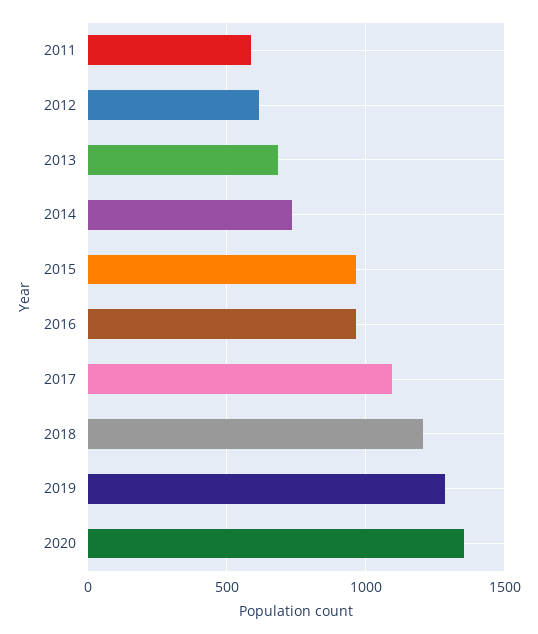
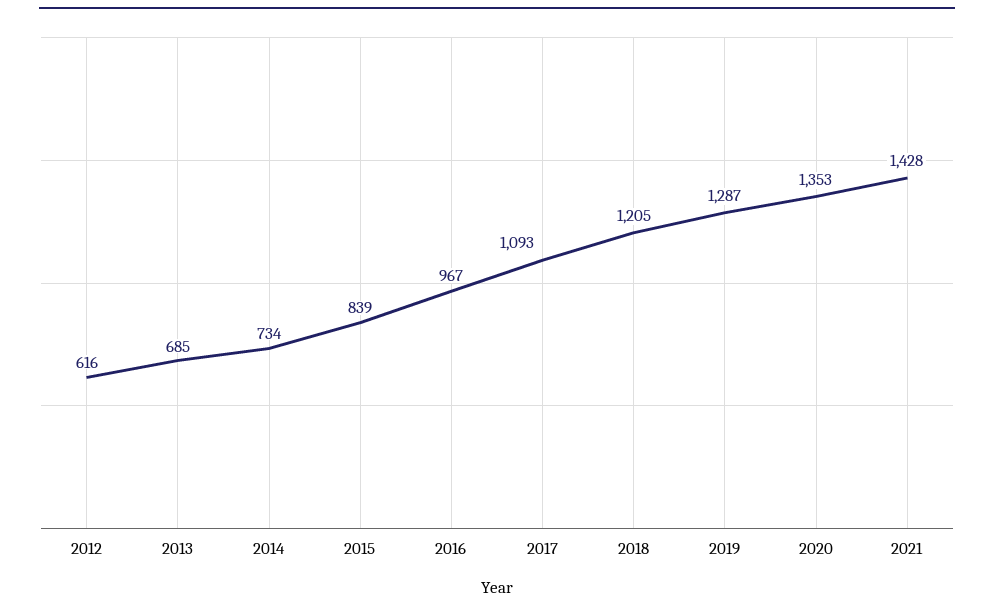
2011: 600 -> none
2015: 950 -> 839
2021: none -> 1428

